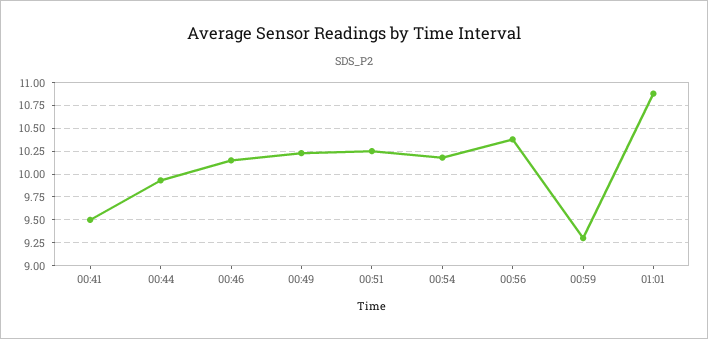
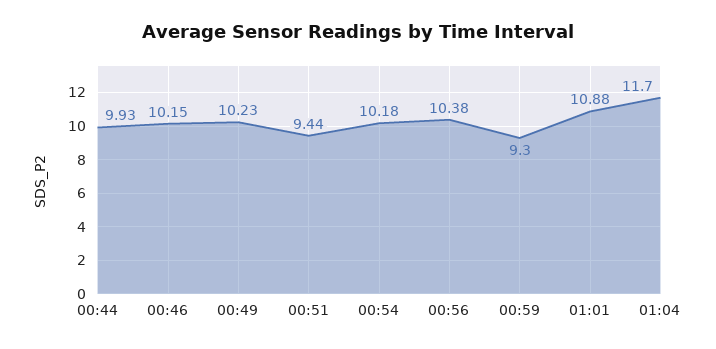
00:41: 9.5 -> none
00:51: 10.25 -> 9.44
01:04: none -> 11.7

